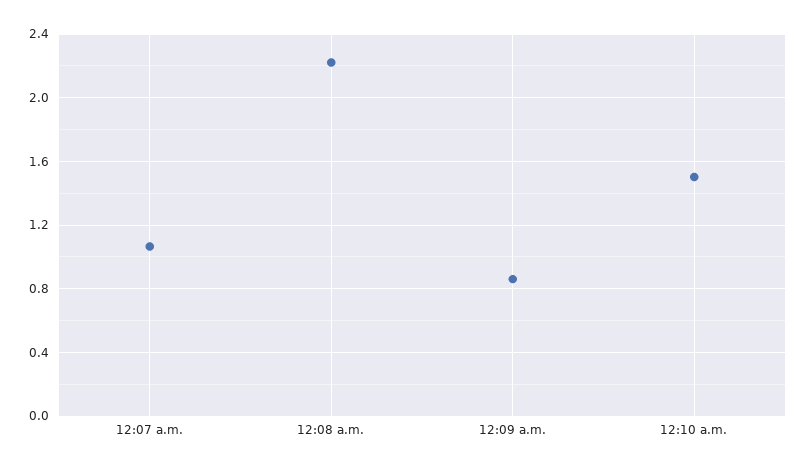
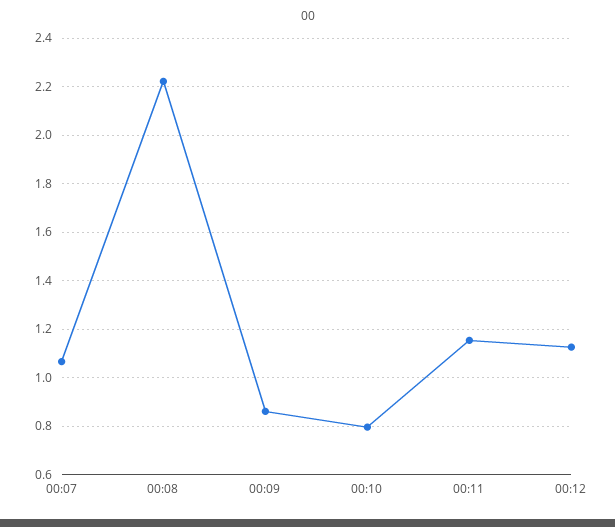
12:10 a.m.: 1.5 -> 0.8
00:11: none -> 1.15
00:12: none -> 1.125

